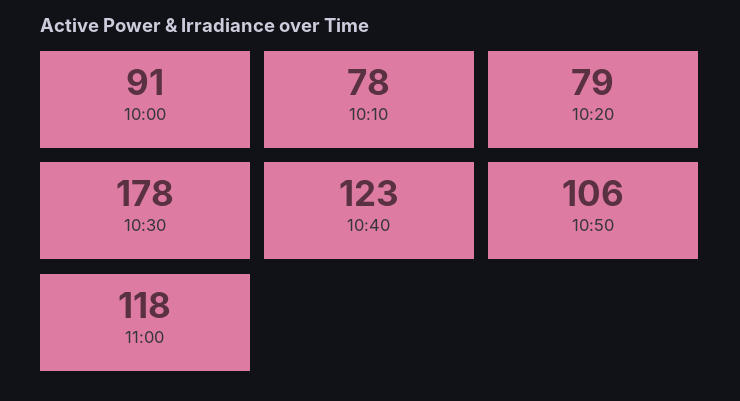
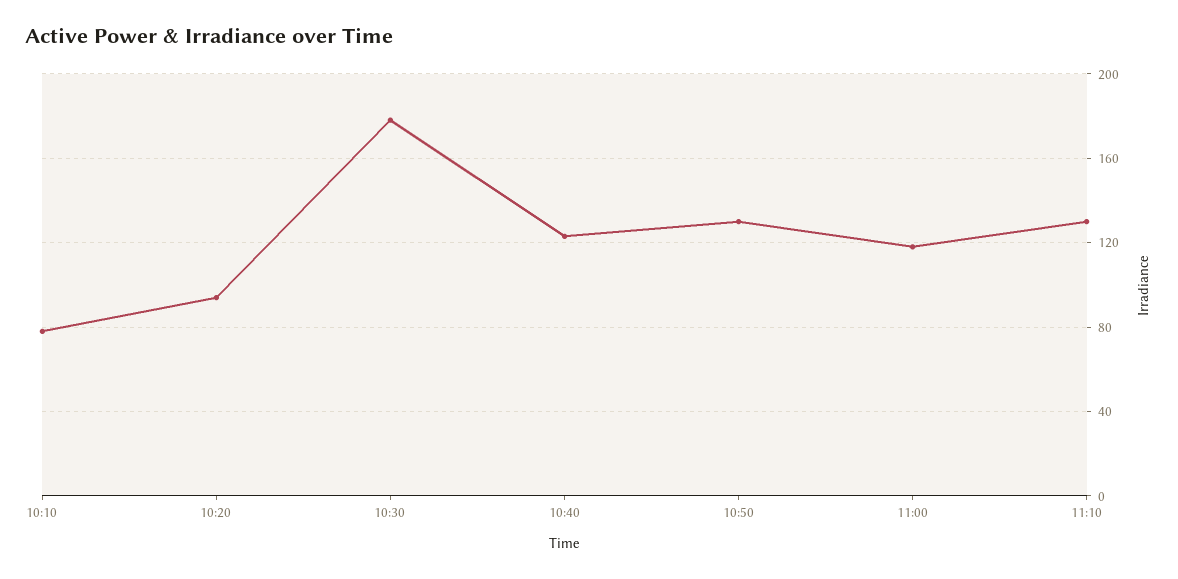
10:00: 91 -> none
10:20: 79 -> 95
10:50: 106 -> 130
11:10: none -> 130

